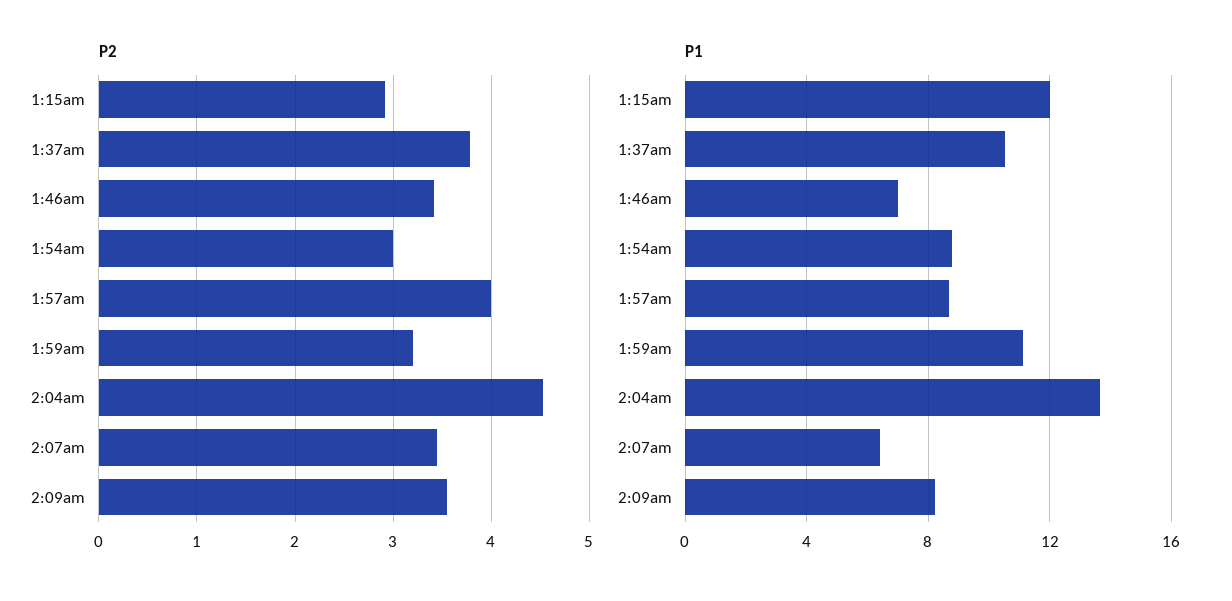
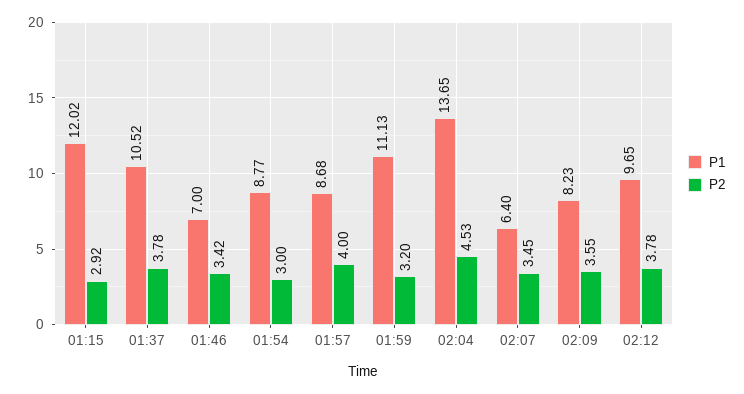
P1, 02:12: none -> 9.65
P2, 02:12: none -> 3.78

